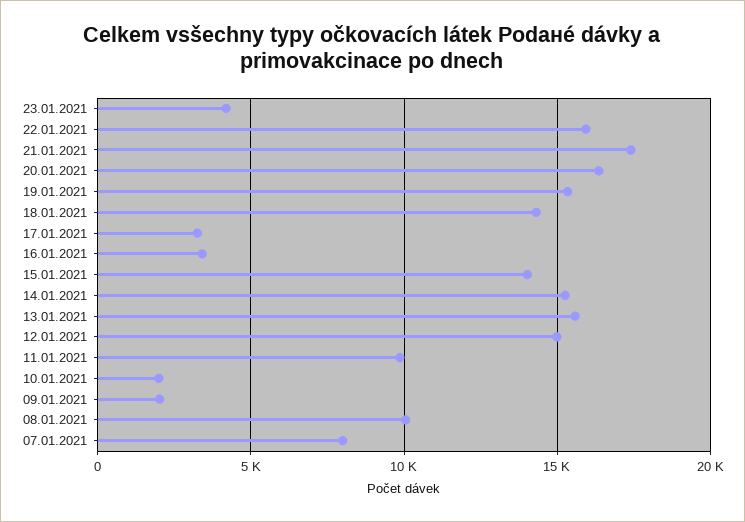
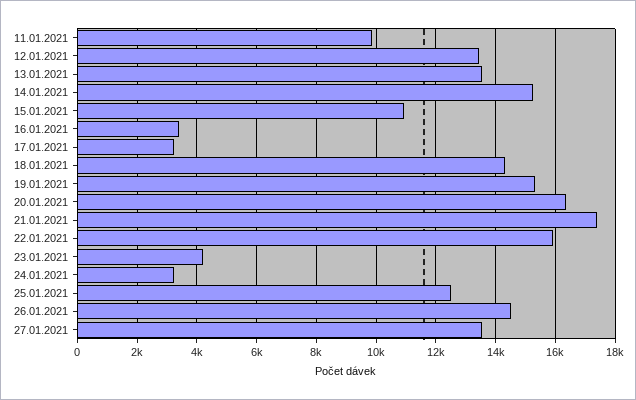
15.01.2021: 14000 -> 11000
13.01.2021: 15500 -> 13500
12.01.2021: 15000 -> 13500
10.01.2021: 2000 -> none
09.01.2021: 2000 -> none
08.01.2021: 10000 -> none
07.01.2021: 8000 -> none
24.01.2021: none -> 3250
25.01.2021: none -> 12500
26.01.2021: none -> 14500
27.01.2021: none -> 13500

